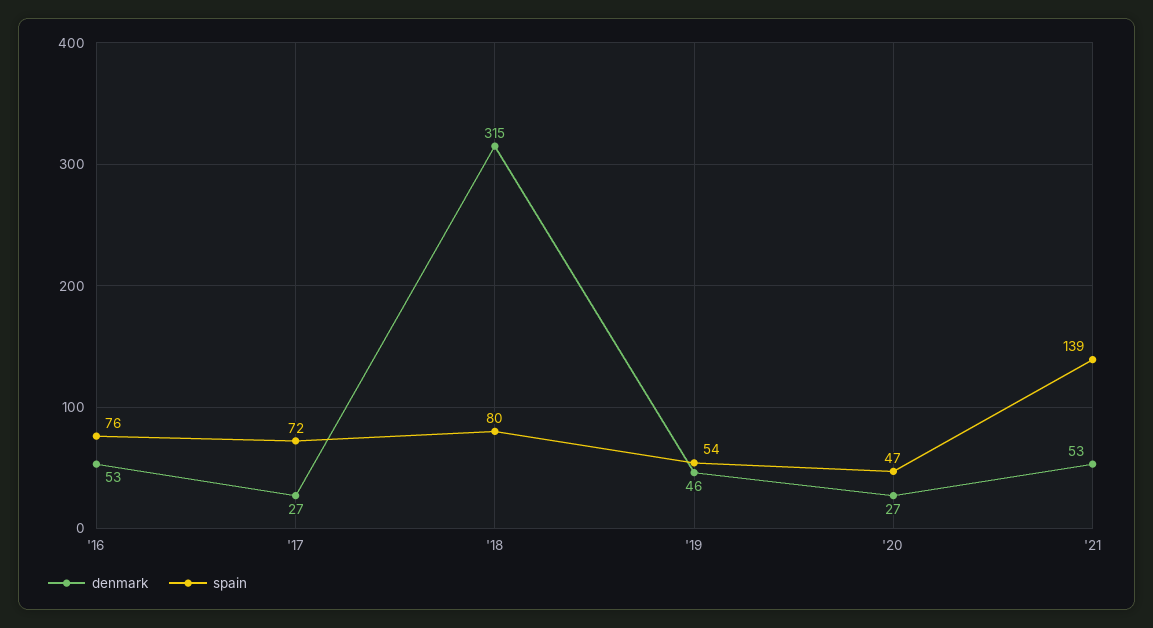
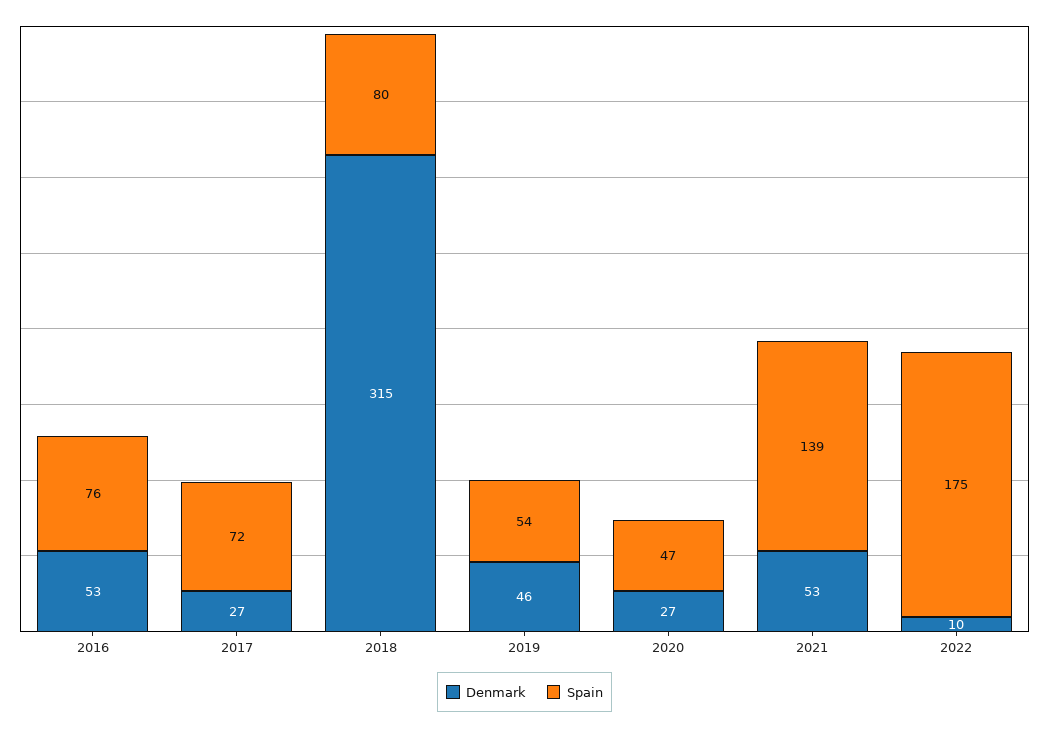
denmark, 2022: none -> 10
spain, 2022: none -> 175

